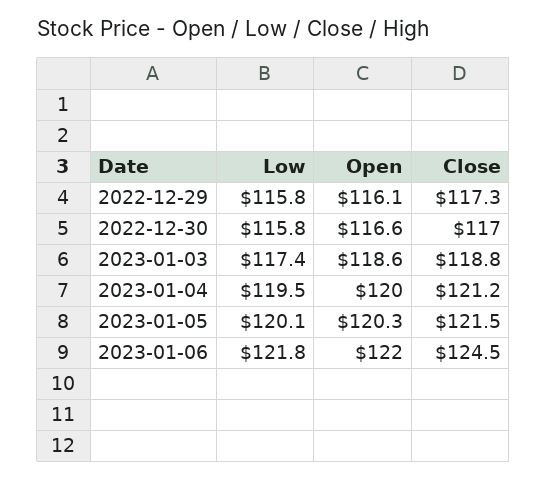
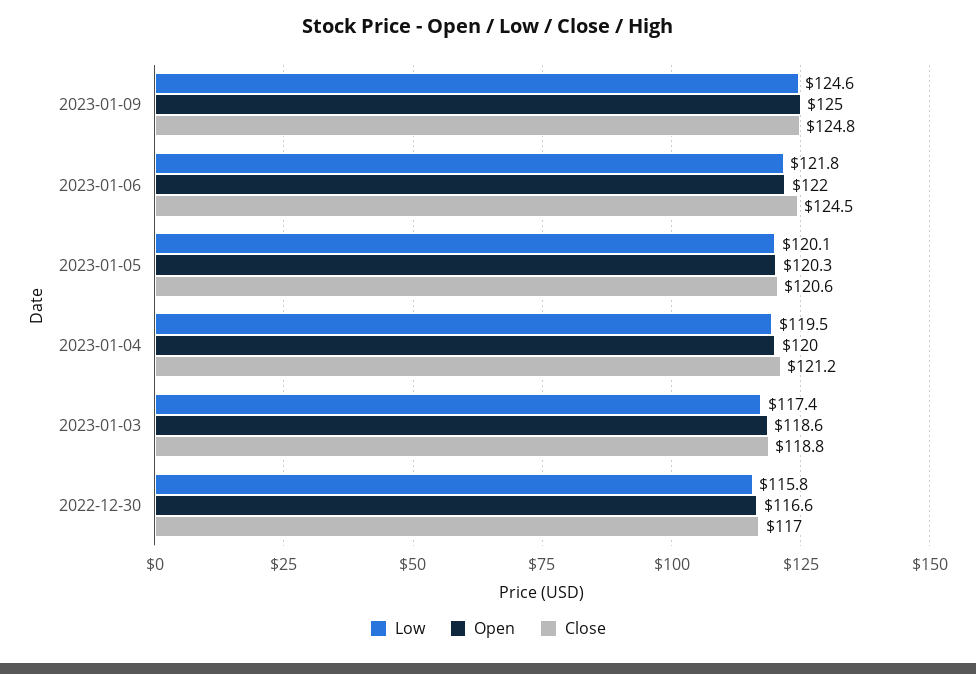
Low, 2022-12-29: 115.8 -> none
Open, 2022-12-29: 116.1 -> none
Close, 2022-12-29: 117.3 -> none
Close, 2023-01-05: 121.5 -> 120.6
Low, 2023-01-09: none -> 124.6
Open, 2023-01-09: none -> 125
Close, 2023-01-09: none -> 124.8

